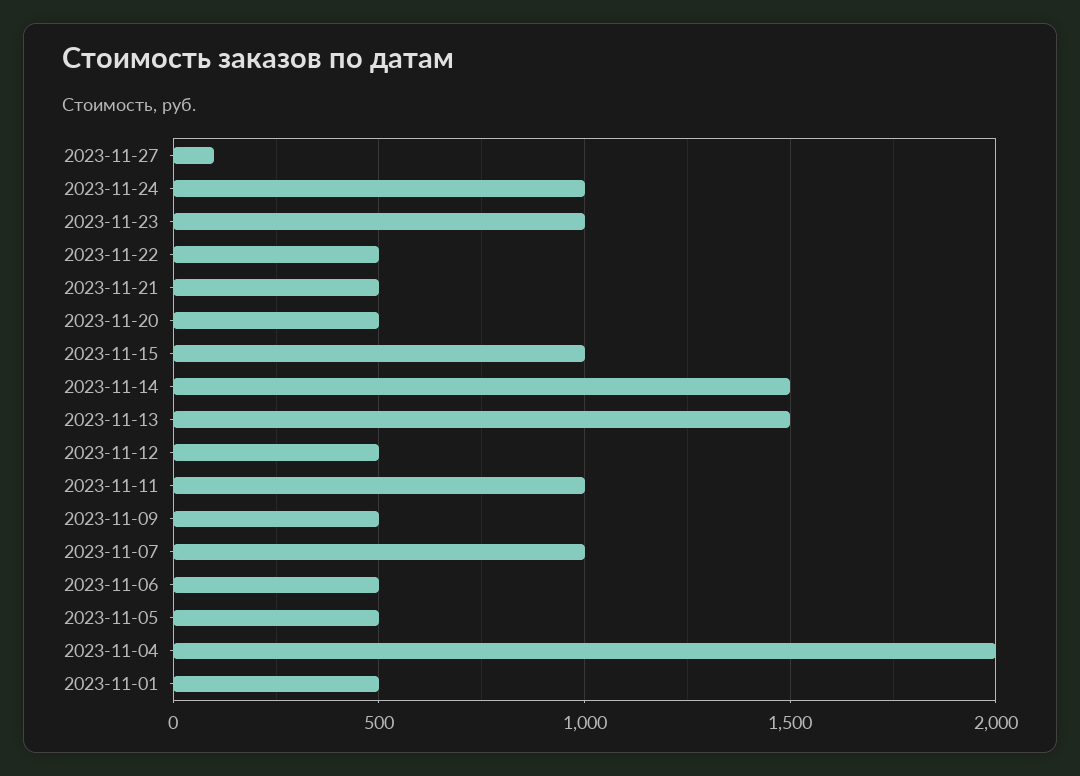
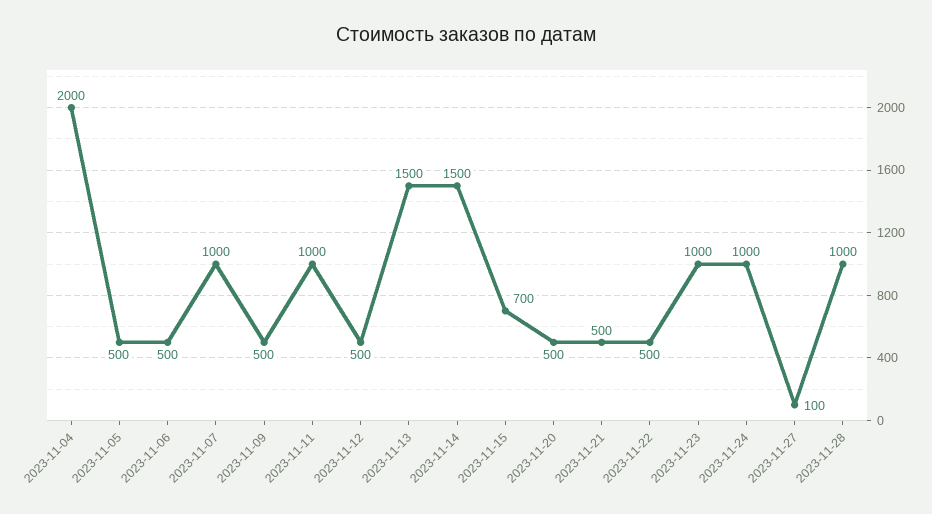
2023-11-15: 1000 -> 700
2023-11-01: 500 -> none
2023-11-28: none -> 1000

